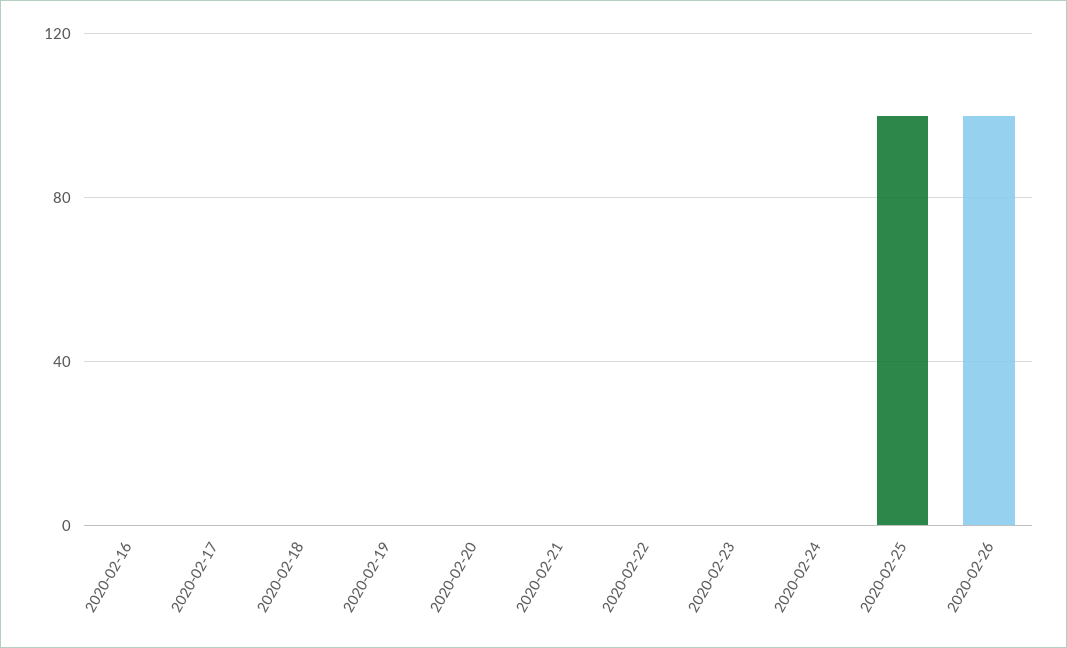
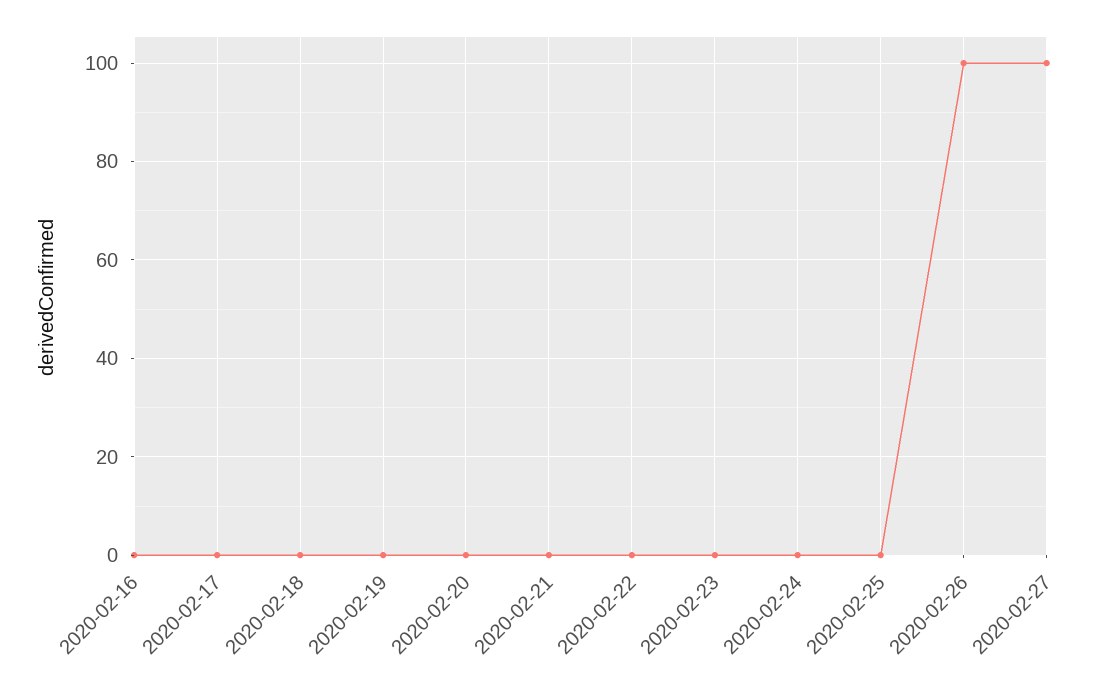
2020-02-25: 100 -> 0
2020-02-27: none -> 100

